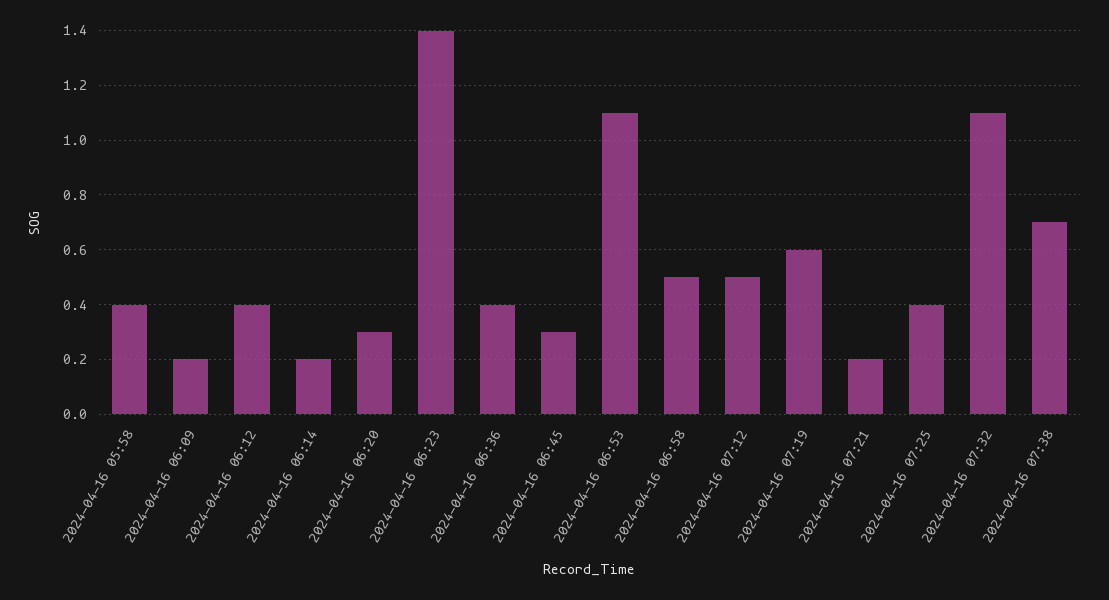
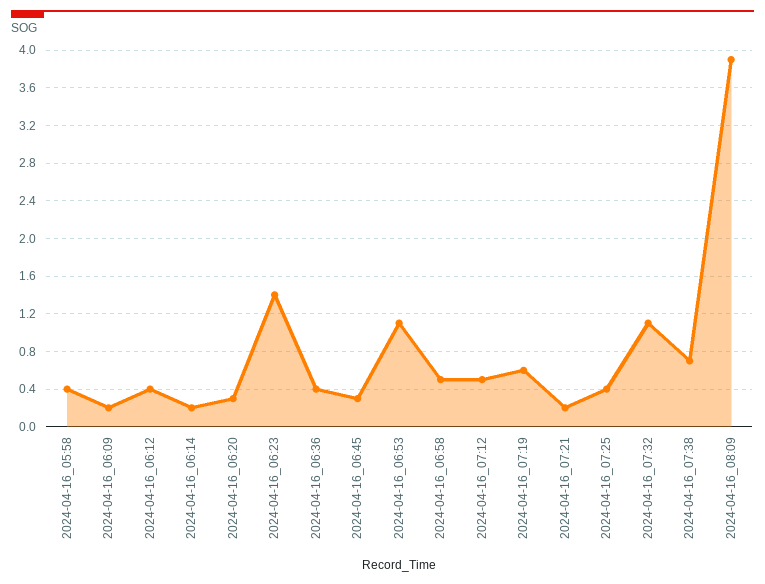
2024-04-16_08:09: none -> 3.9

